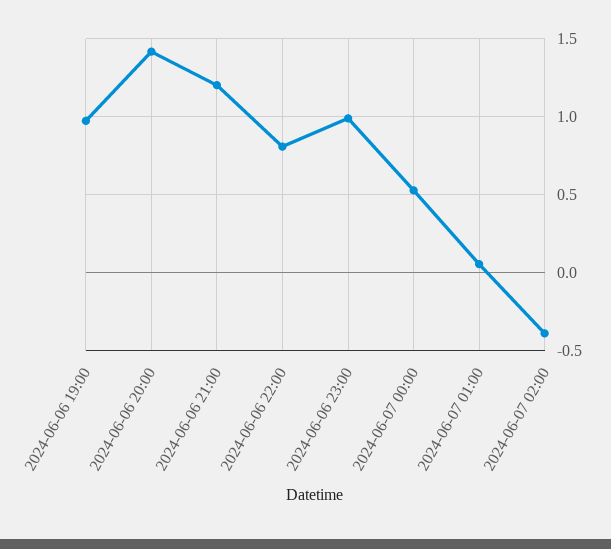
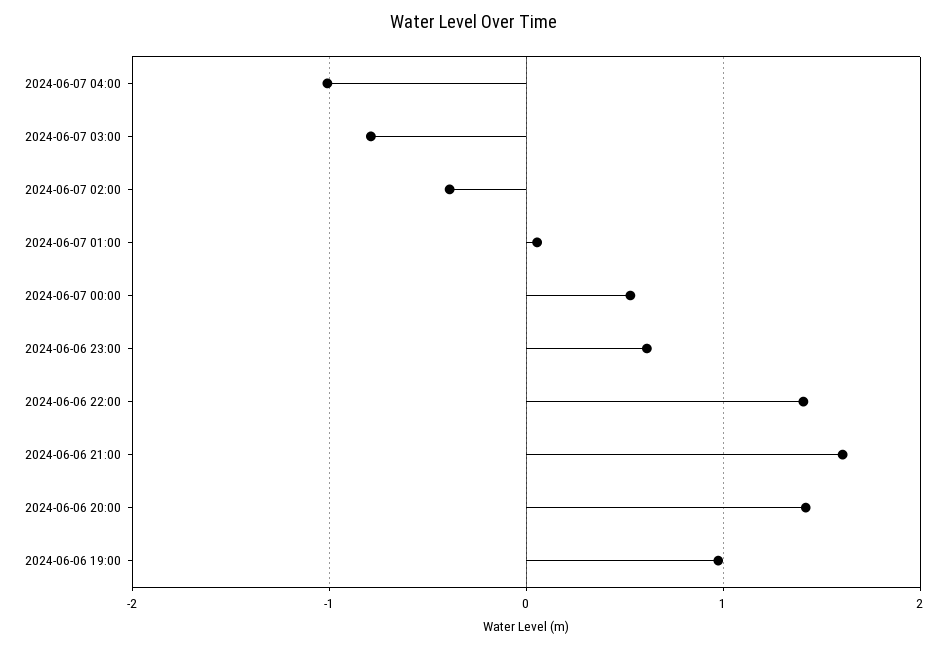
2024-06-06 21:00: 1.2 -> 1.6
2024-06-06 22:00: 0.8 -> 1.4
2024-06-06 23:00: 1 -> 0.6
2024-06-07 04:00: none -> -1
2024-06-07 03:00: none -> -0.8

